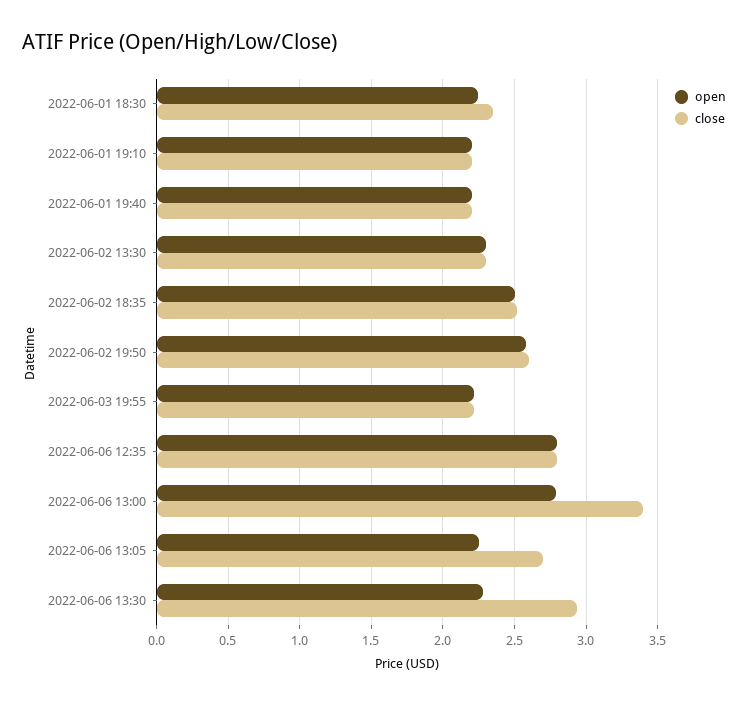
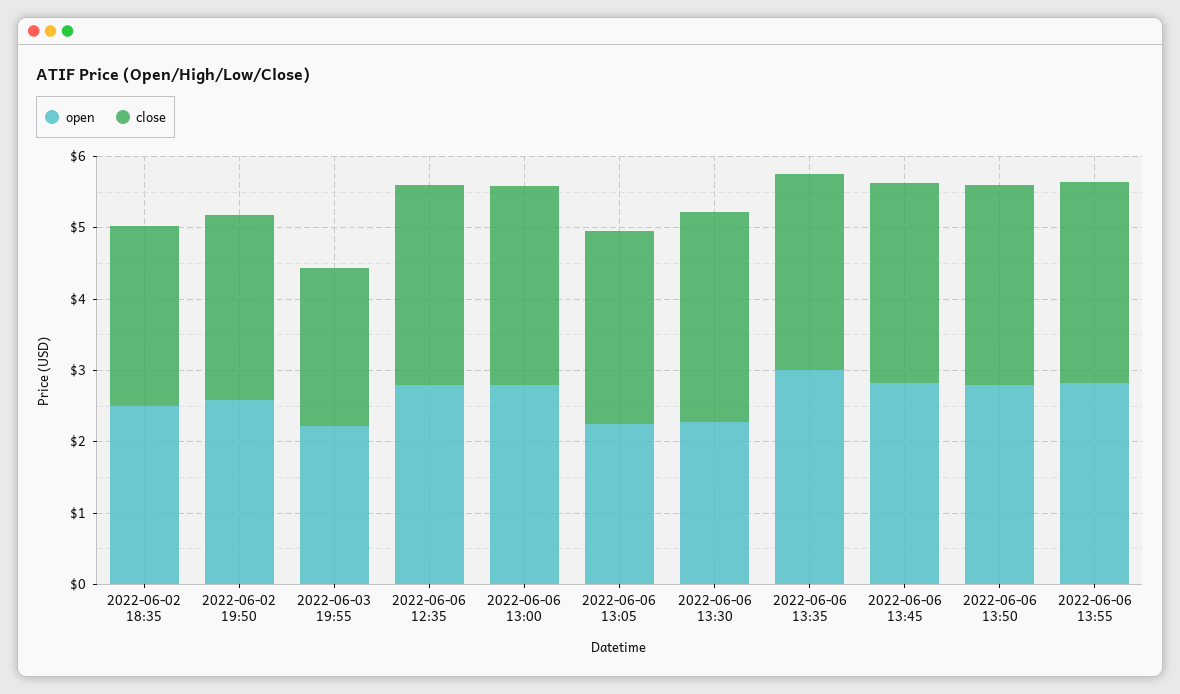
open, 2022-06-01 18:30: 2.25 -> none
close, 2022-06-01 18:30: 2.35 -> none
open, 2022-06-01 19:10: 2.2 -> none
close, 2022-06-01 19:10: 2.2 -> none
open, 2022-06-01 19:40: 2.2 -> none
close, 2022-06-01 19:40: 2.2 -> none
open, 2022-06-02 13:30: 2.3 -> none
close, 2022-06-02 13:30: 2.3 -> none
close, 2022-06-06 13:00: 3.4 -> 2.8
open, 2022-06-06 13:35: none -> 3
close, 2022-06-06 13:35: none -> 2.8
open, 2022-06-06 13:45: none -> 2.8
close, 2022-06-06 13:45: none -> 2.8
open, 2022-06-06 13:50: none -> 2.8
close, 2022-06-06 13:50: none -> 2.8
open, 2022-06-06 13:55: none -> 2.8
close, 2022-06-06 13:55: none -> 2.8

